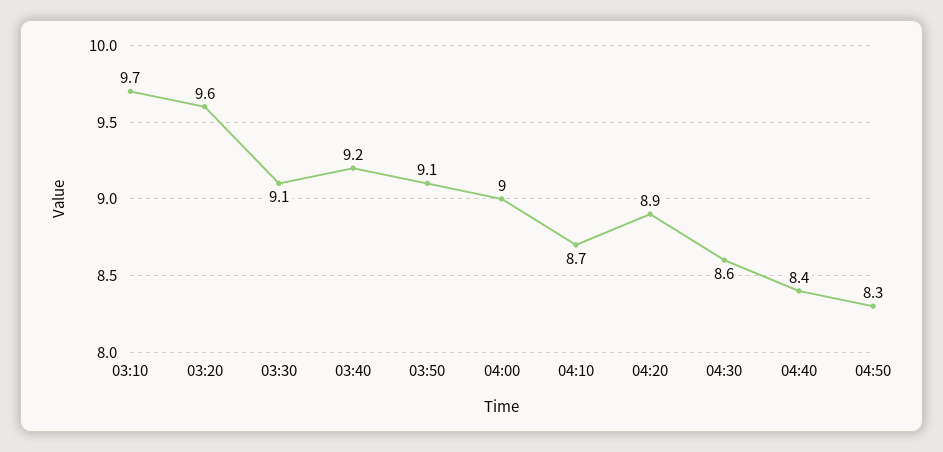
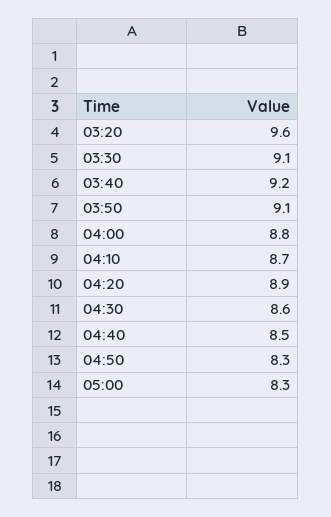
03:10: 9.7 -> none
04:00: 9 -> 8.8
04:40: 8.4 -> 8.5
05:00: none -> 8.3

